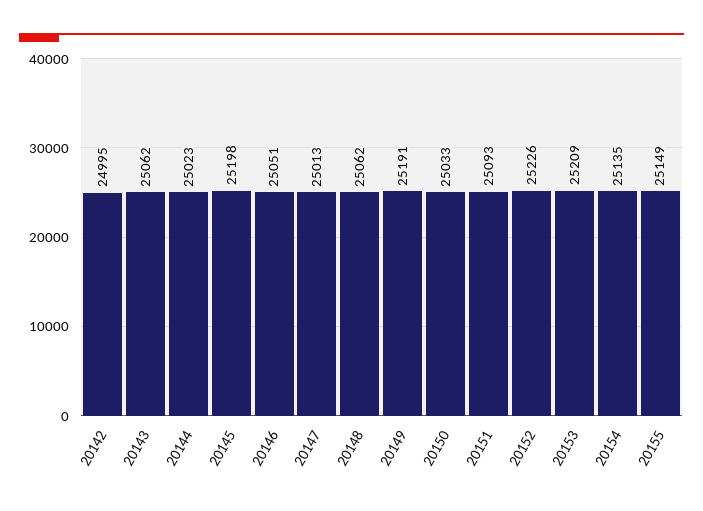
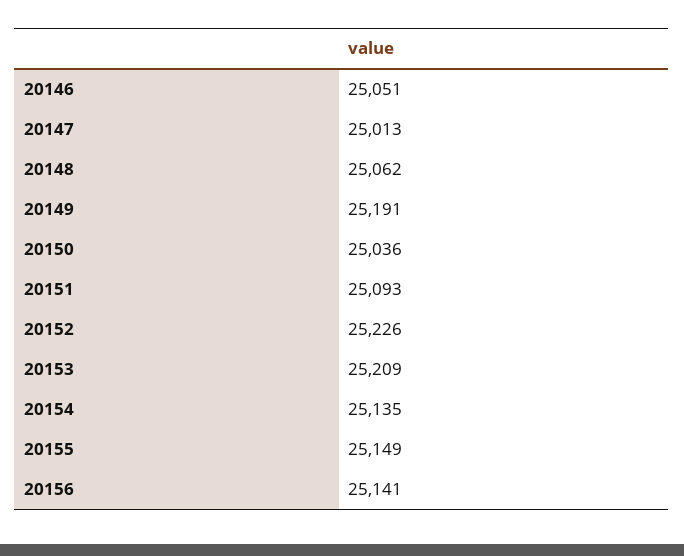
20142: 24995 -> none
20143: 25062 -> none
20144: 25023 -> none
20145: 25198 -> none
20150: 25033 -> 25036
20156: none -> 25141

